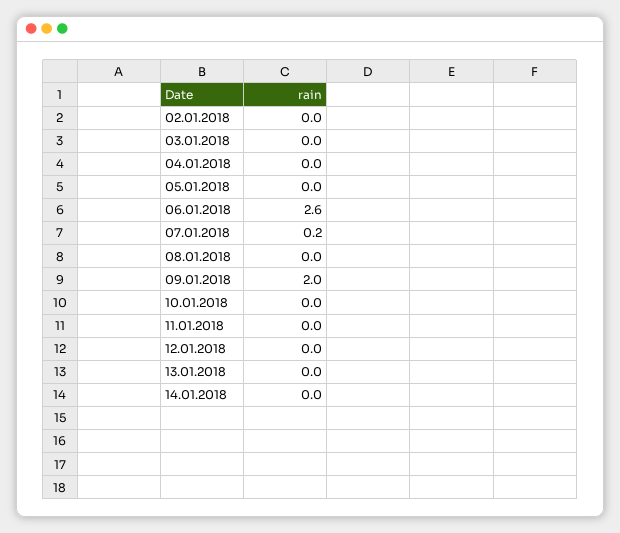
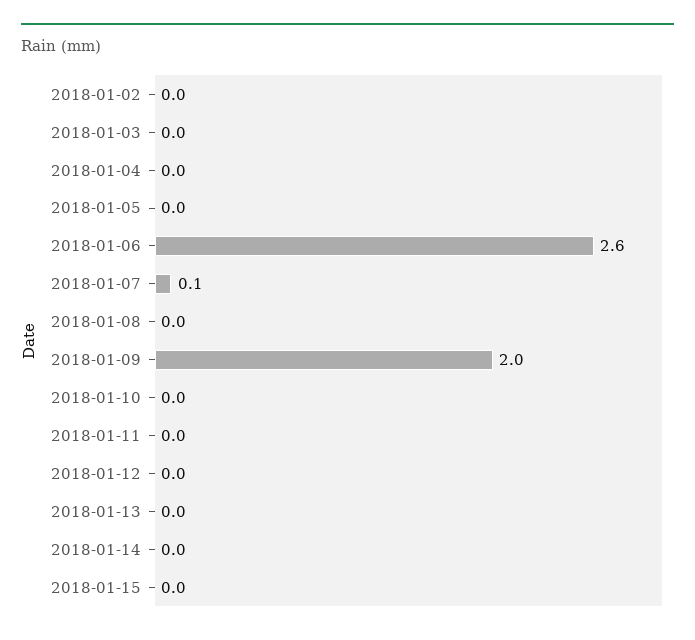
07.01.2018: 0.2 -> 0.1
2018-01-15: none -> 0

